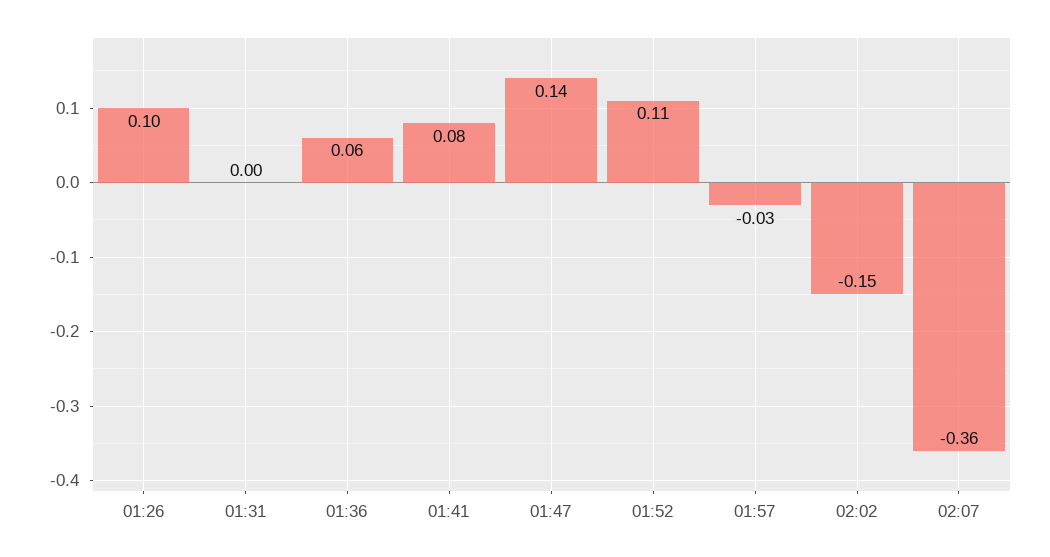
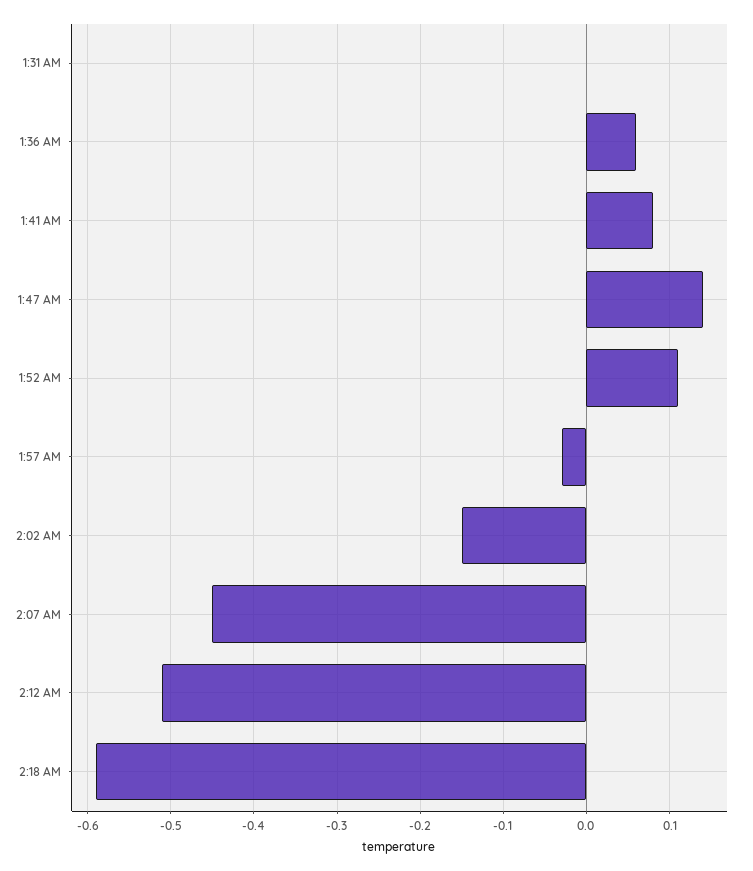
01:26: 0.1 -> none
02:07: -0.36 -> -0.45
2:12 AM: none -> -0.51
2:18 AM: none -> -0.59

